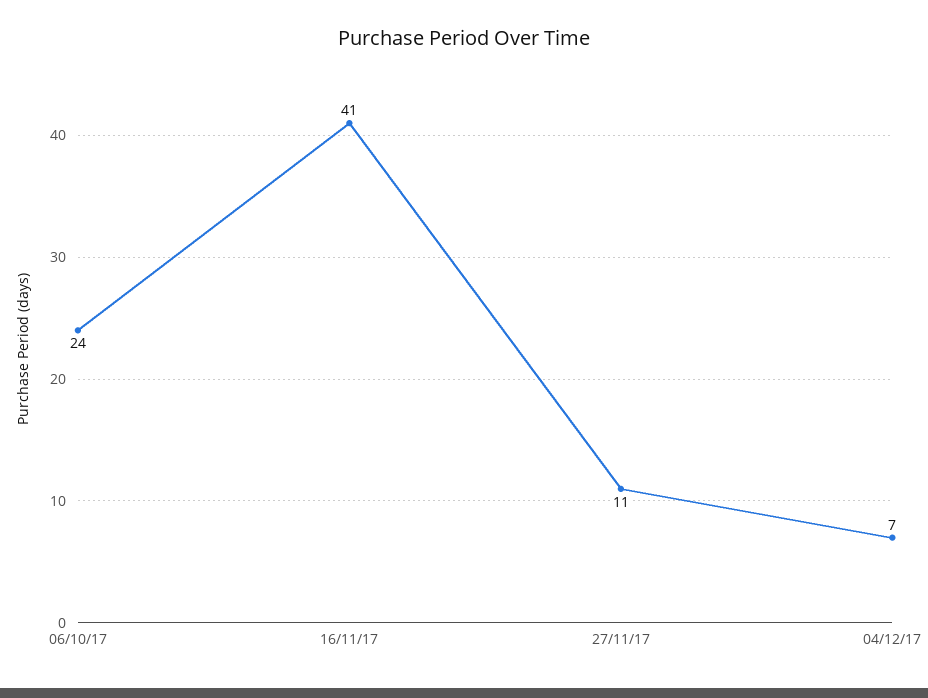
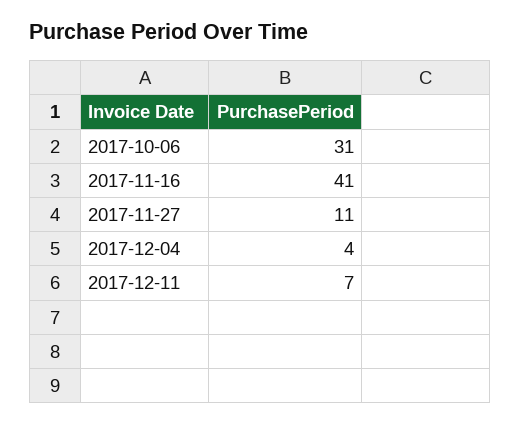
06/10/17: 24 -> 31
04/12/17: 7 -> 4
2017-12-11: none -> 7

